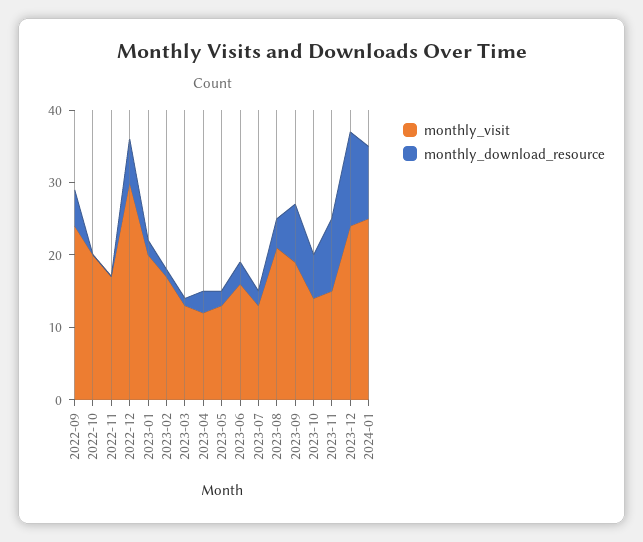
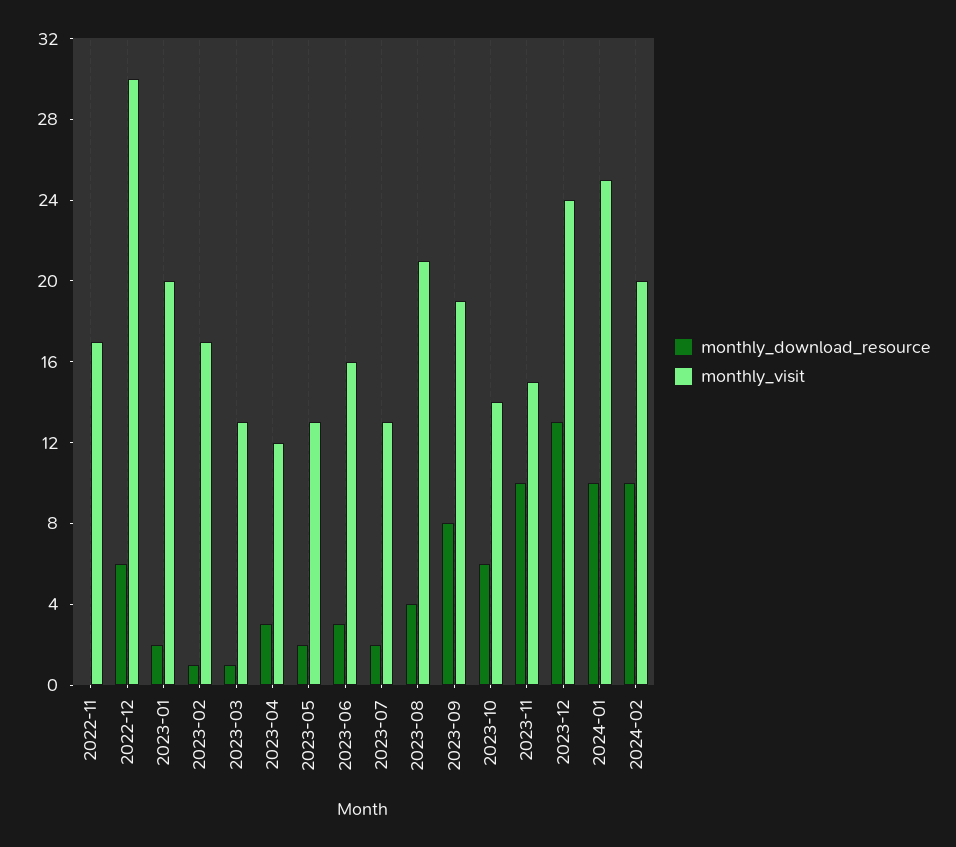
monthly_visit, 2022-09: 25 -> none
monthly_download_resource, 2022-09: 5 -> none
monthly_visit, 2022-10: 20 -> none
monthly_download_resource, 2022-10: 0 -> none
monthly_download_resource, 2024-02: none -> 10
monthly_visit, 2024-02: none -> 20

